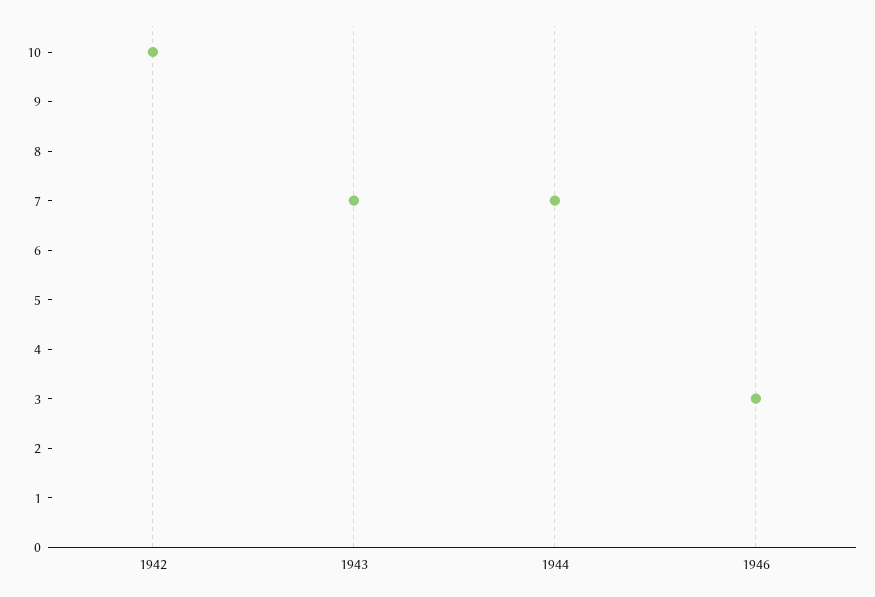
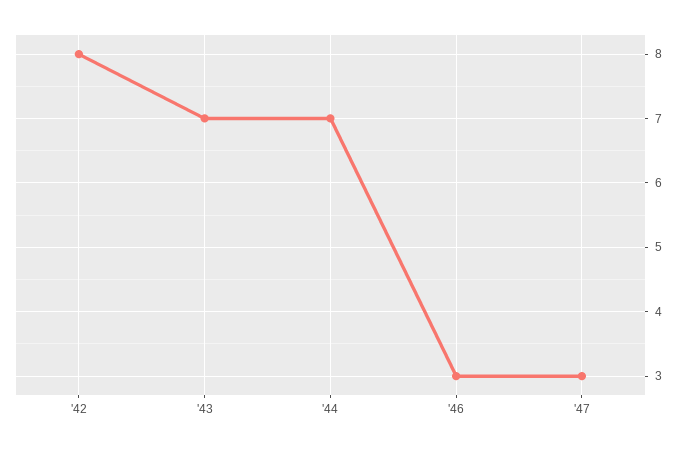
1942: 10 -> 8
'47: none -> 3

